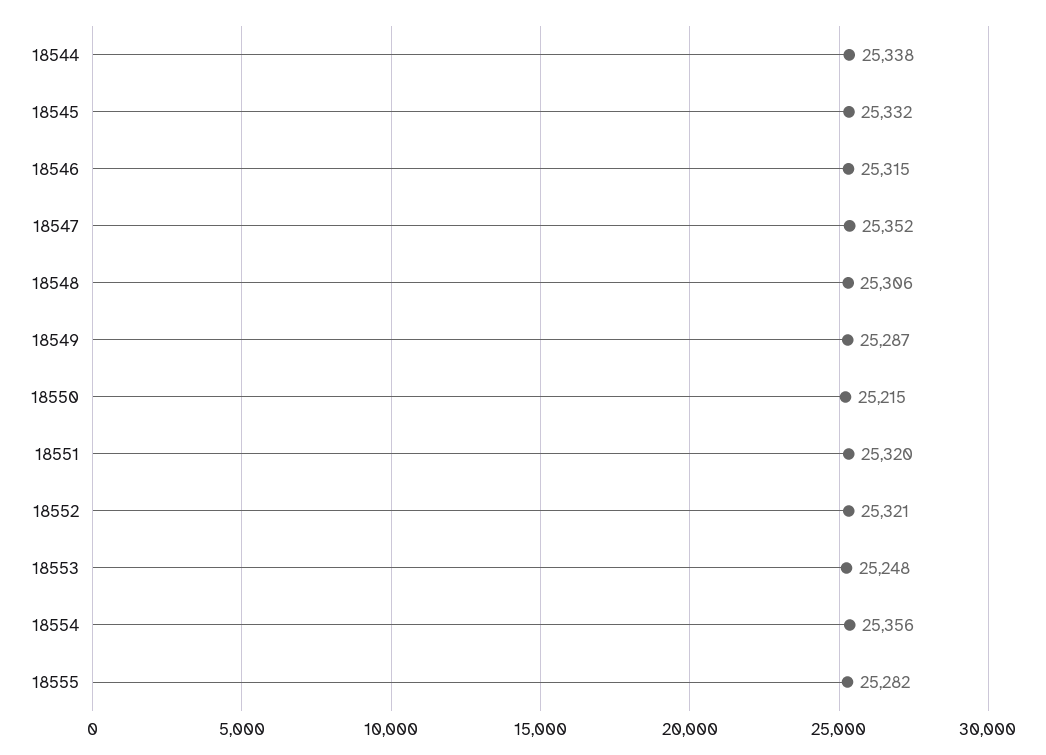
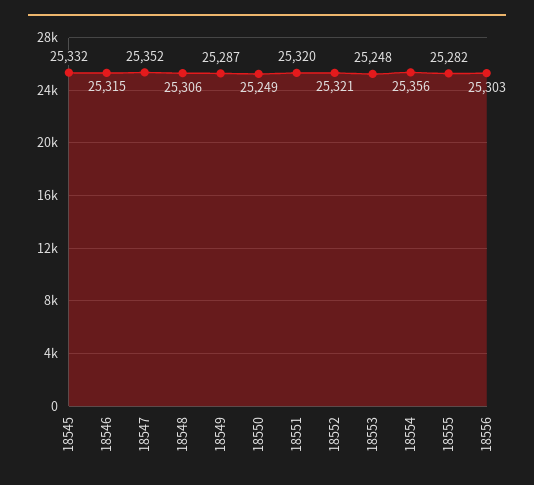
18544: 25338 -> none
18550: 25215 -> 25249
18556: none -> 25303

